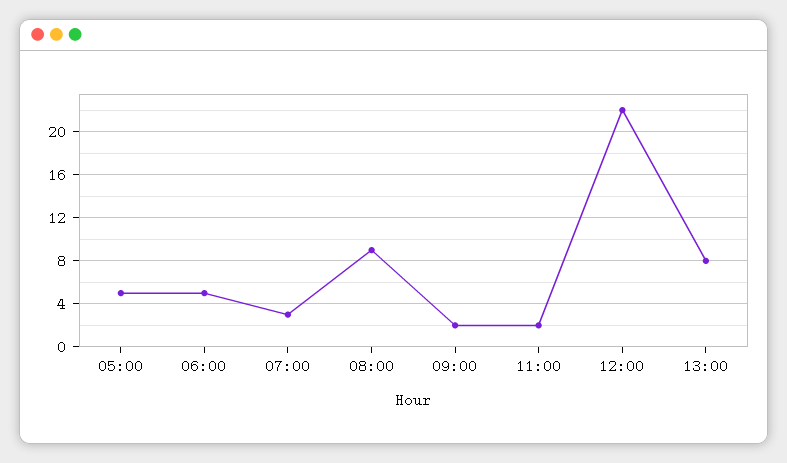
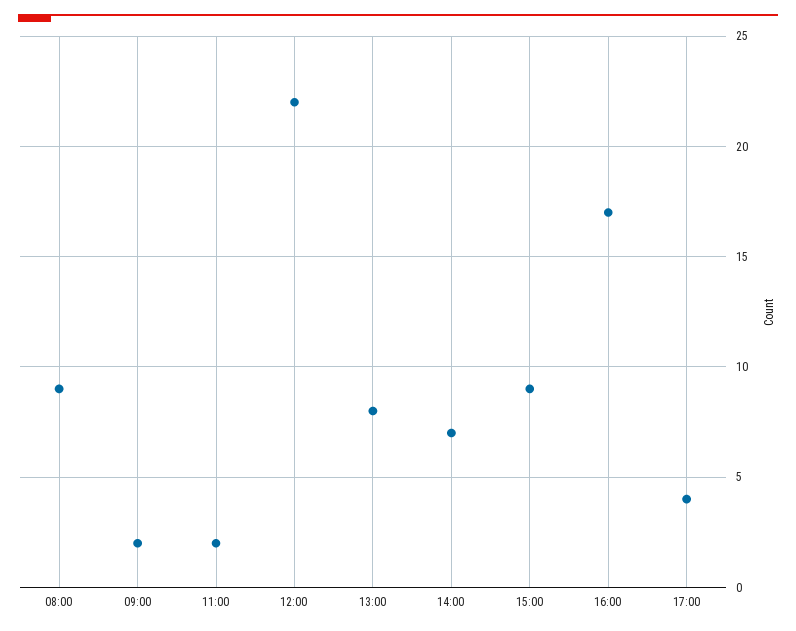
05:00: 5 -> none
06:00: 5 -> none
07:00: 3 -> none
14:00: none -> 7
15:00: none -> 9
16:00: none -> 17
17:00: none -> 4

